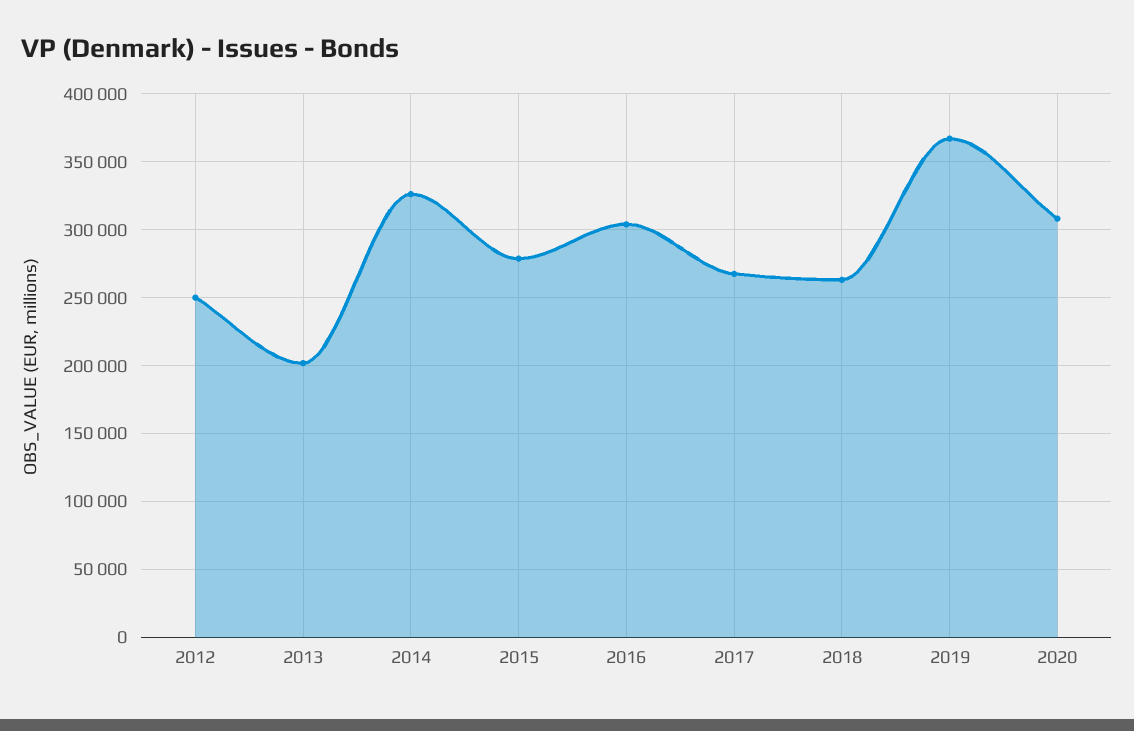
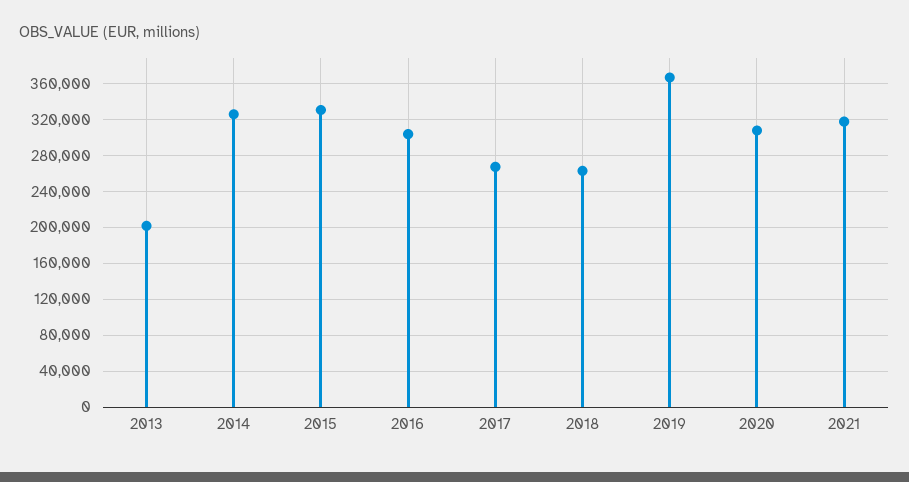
2012: 250000 -> none
2015: 280000 -> 330000
2021: none -> 320000

